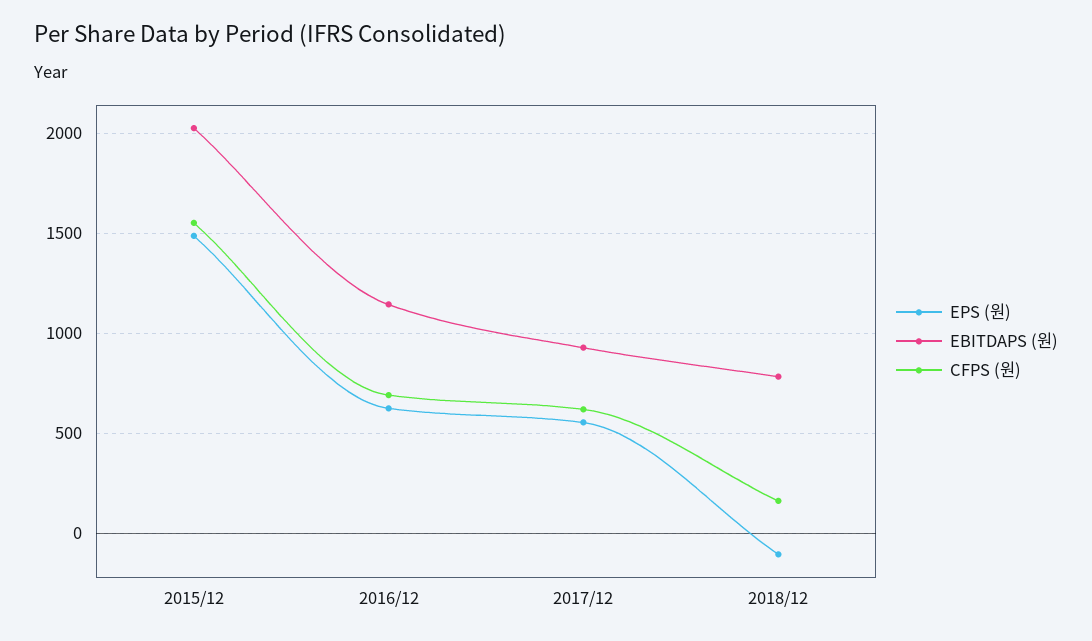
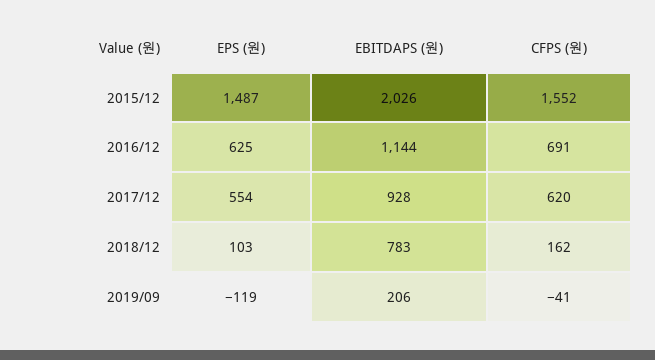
EPS (원), 2018/12: -100 -> 103
EPS (원), 2019/09: none -> -119
EBITDAPS (원), 2019/09: none -> 206
CFPS (원), 2019/09: none -> -41

